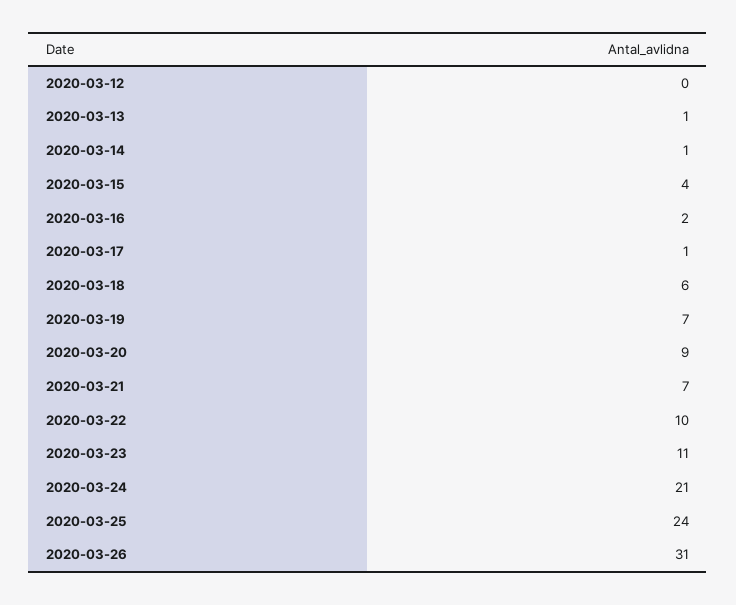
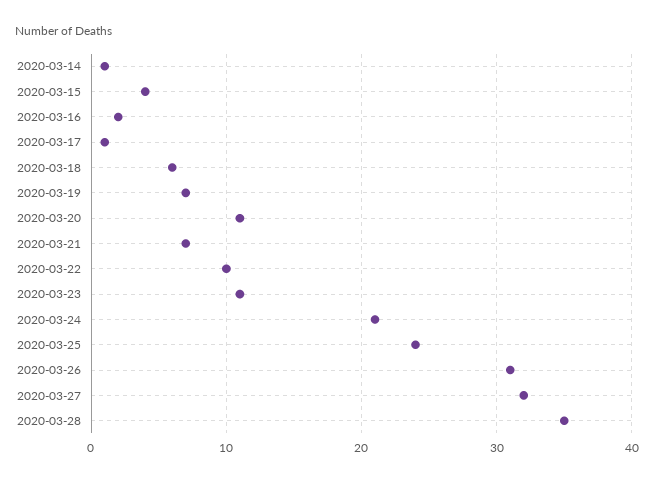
2020-03-12: 0 -> none
2020-03-13: 1 -> none
2020-03-20: 9 -> 11
2020-03-27: none -> 32
2020-03-28: none -> 35

